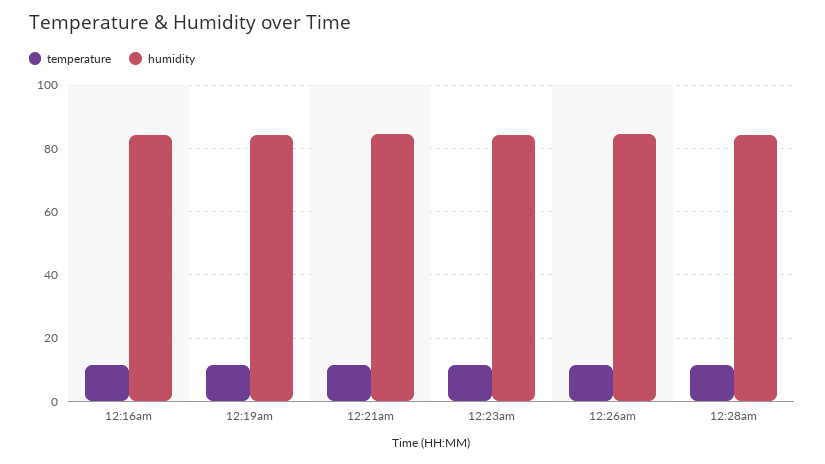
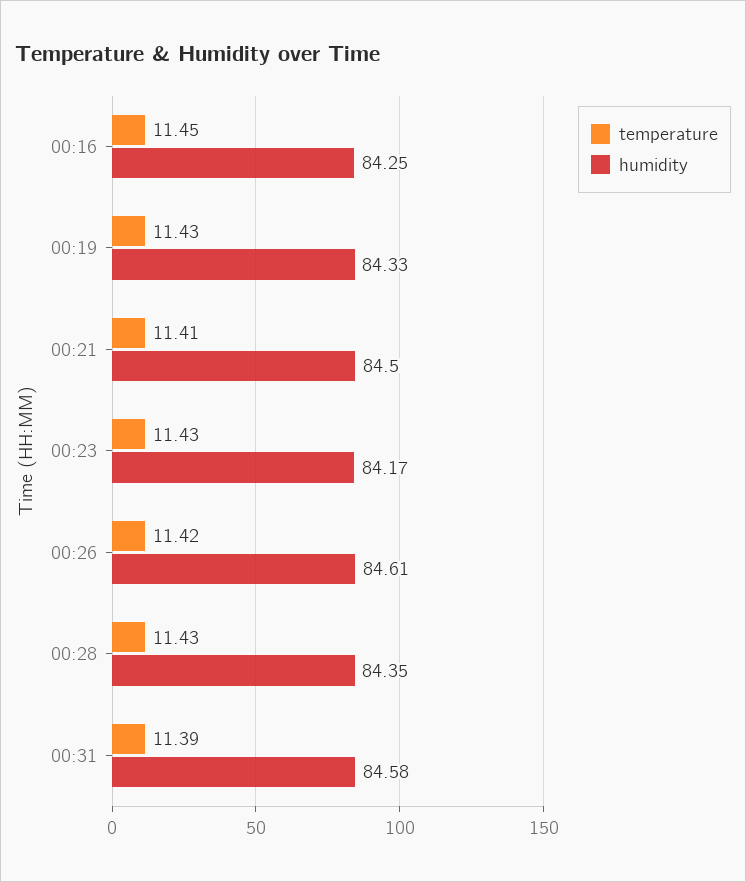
temperature, 00:31: none -> 11.39
humidity, 00:31: none -> 84.58

